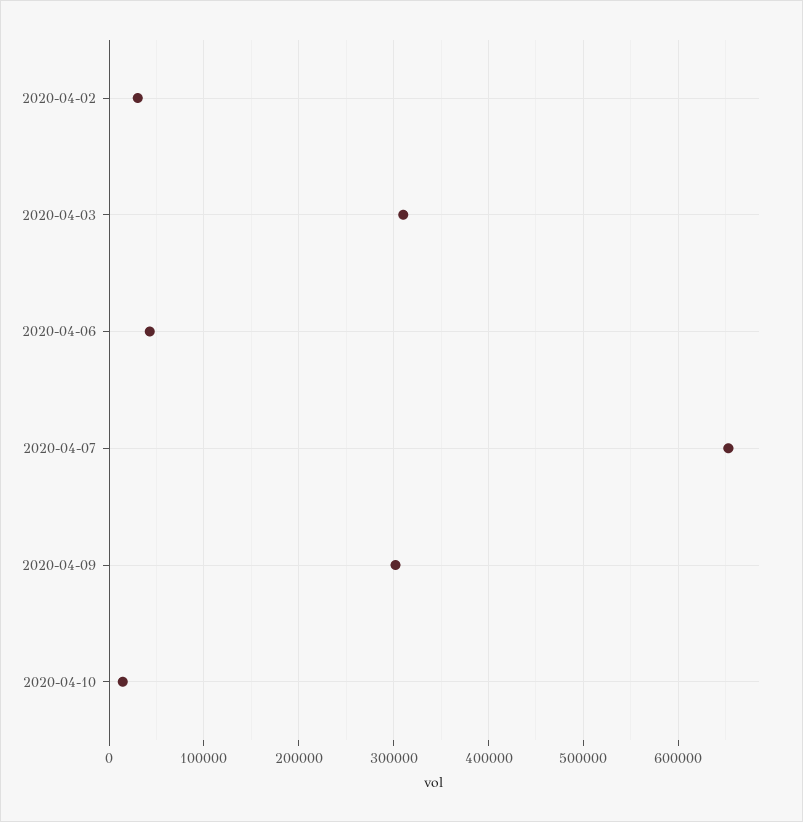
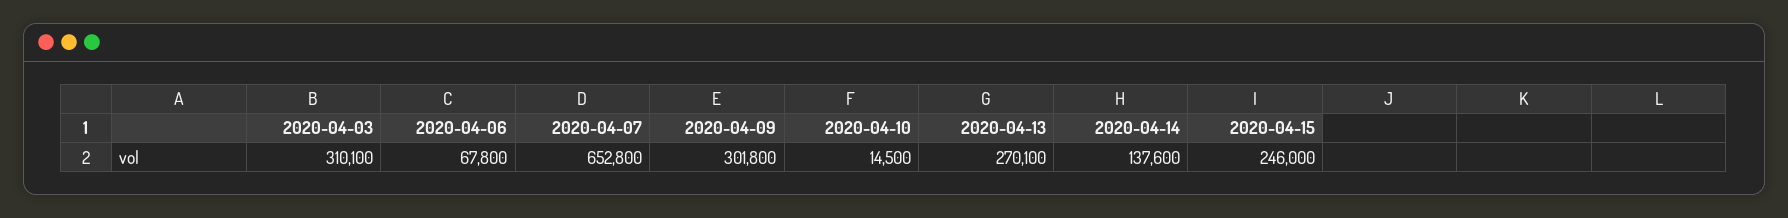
2020-04-02: 30000 -> none
2020-04-06: 40000 -> 67800
2020-04-13: none -> 270100
2020-04-14: none -> 137600
2020-04-15: none -> 246000

